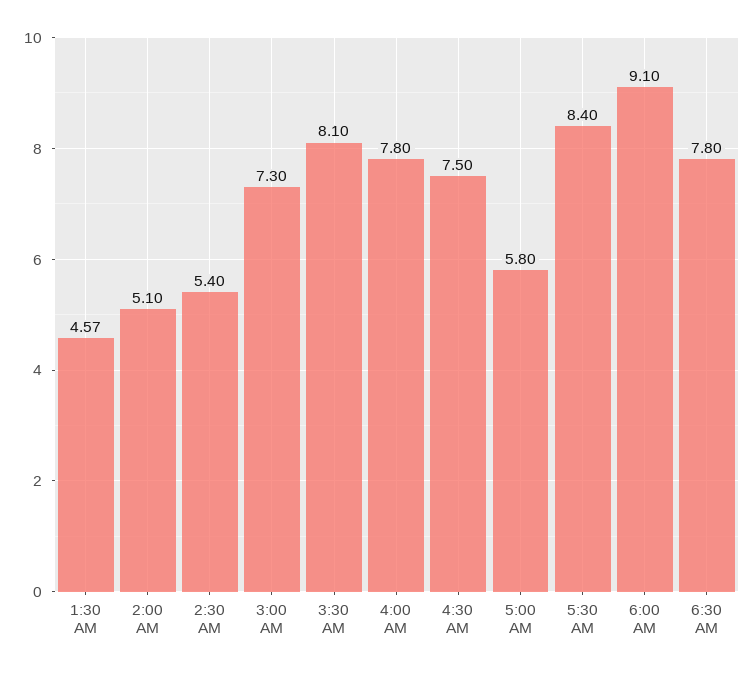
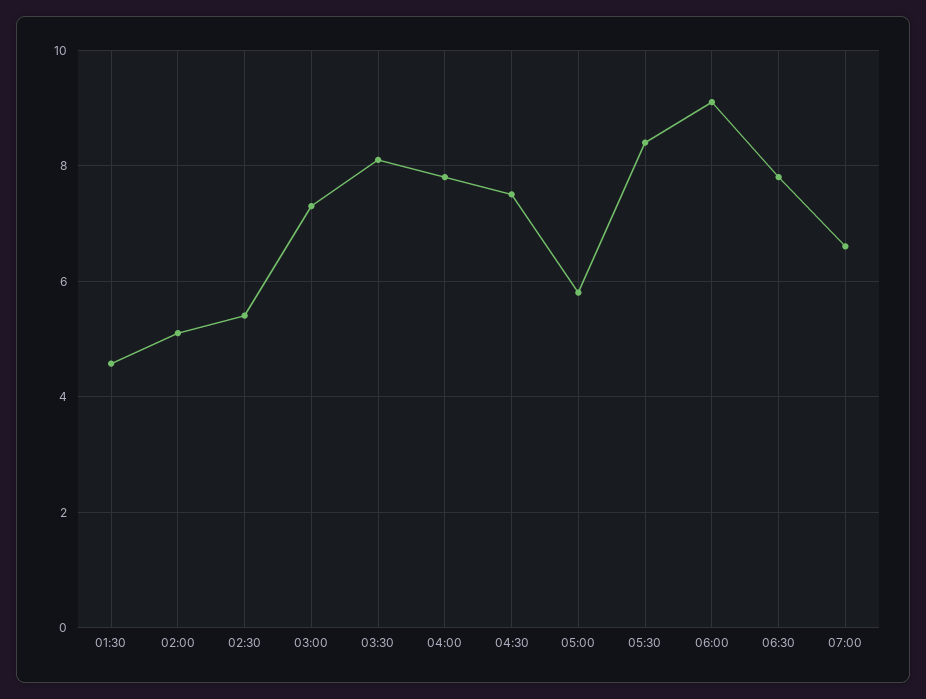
07:00: none -> 6.6

